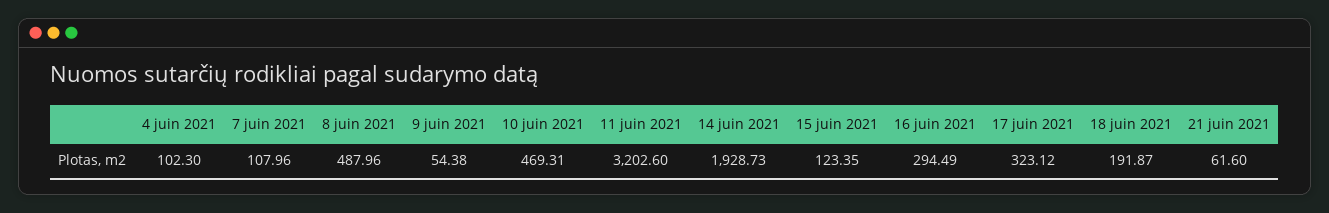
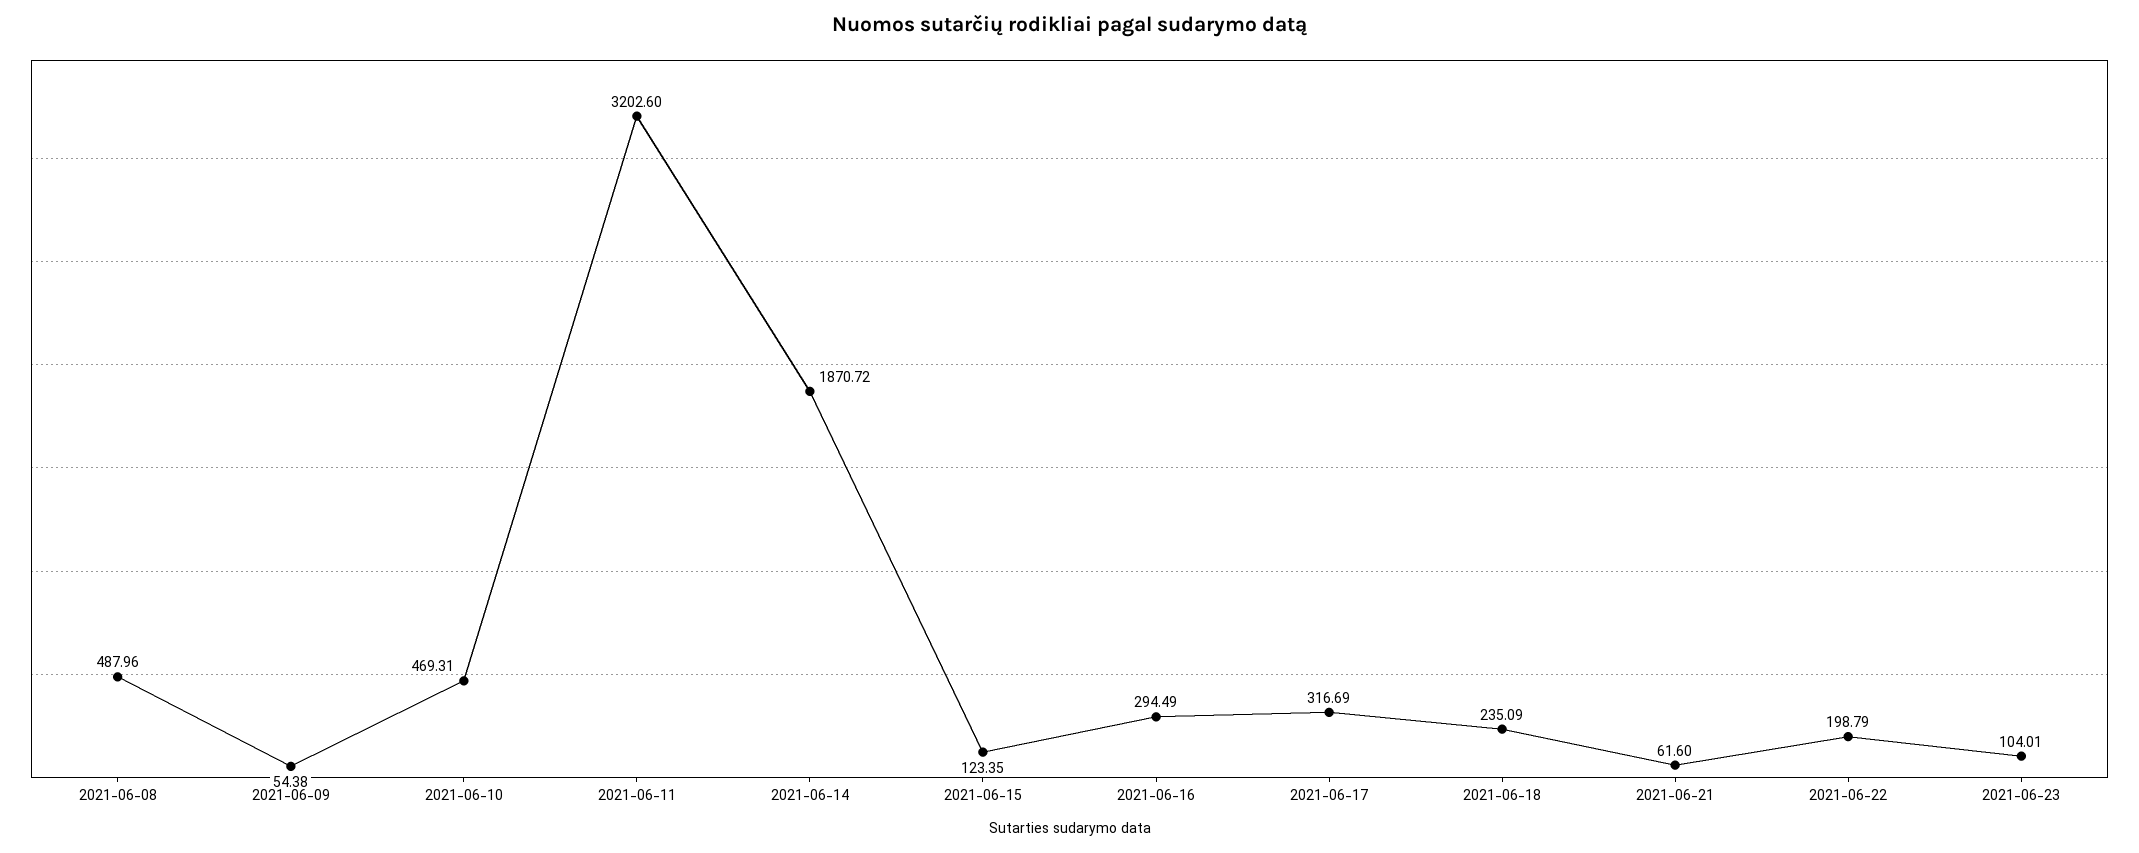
4 juin 2021: 102.3 -> none
7 juin 2021: 107.96 -> none
14 juin 2021: 1928.73 -> 1870.72
17 juin 2021: 323.12 -> 316.69
18 juin 2021: 191.87 -> 235.09
2021-06-22: none -> 198.79
2021-06-23: none -> 104.01

